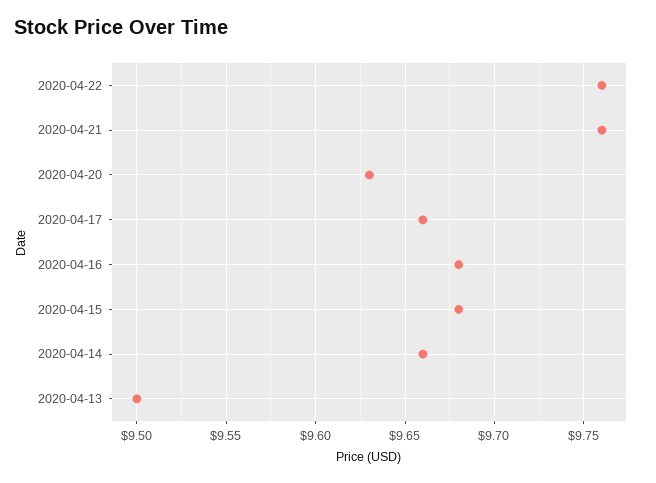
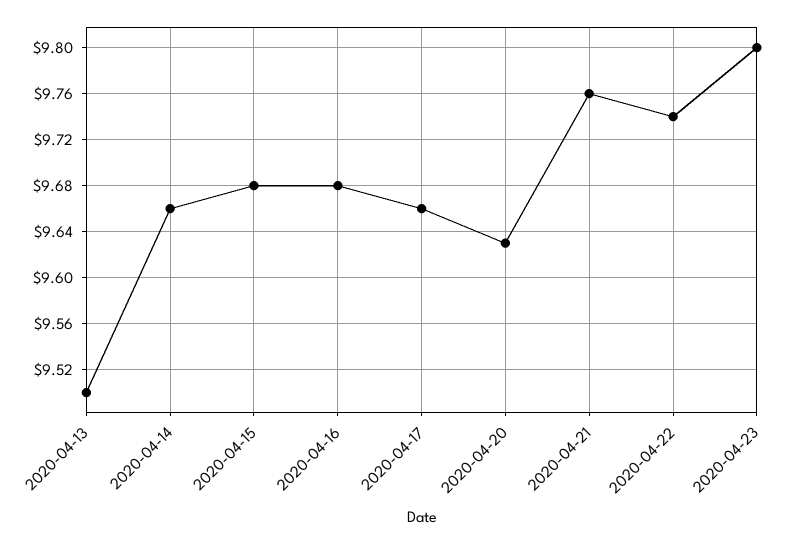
2020-04-22: 9.76 -> 9.74
2020-04-23: none -> 9.8

